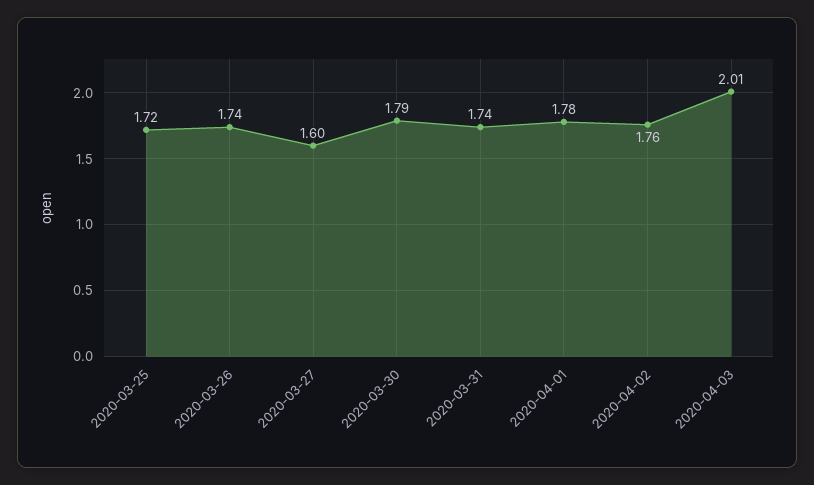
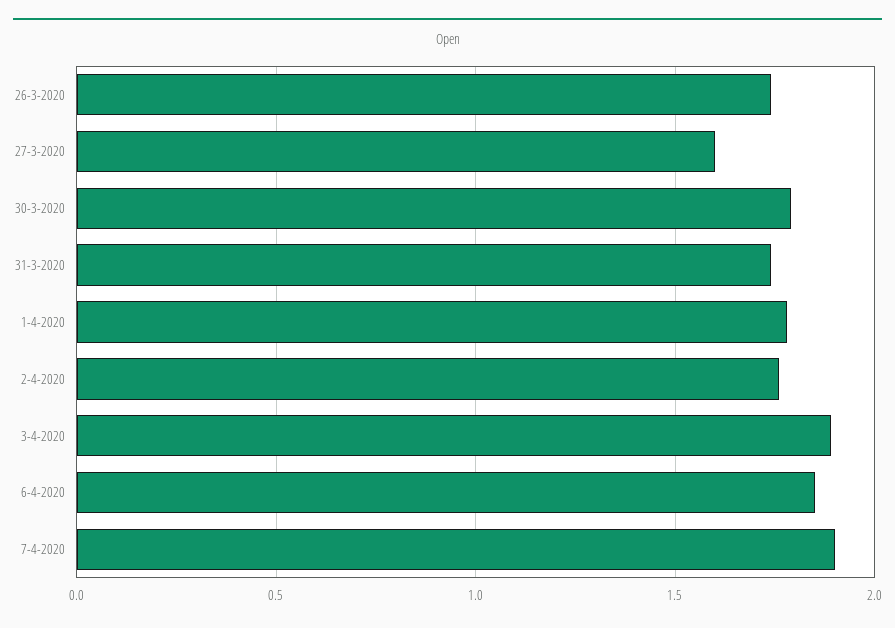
2020-03-25: 1.72 -> none
2020-04-03: 2.01 -> 1.9
6-4-2020: none -> 1.85
7-4-2020: none -> 1.9

